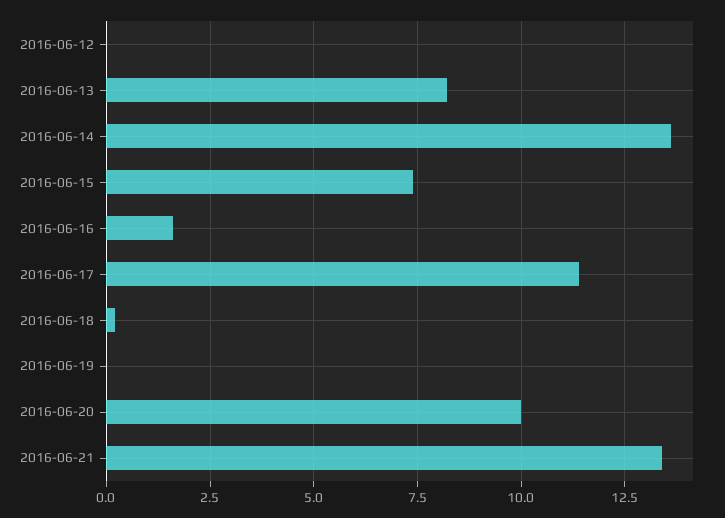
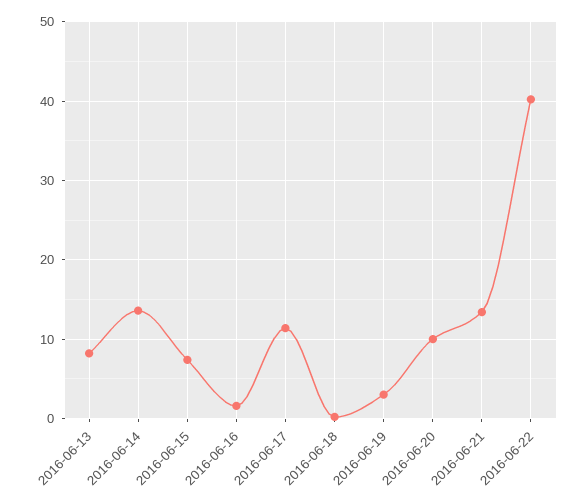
2016-06-12: 0 -> none
2016-06-19: 0 -> 3
2016-06-22: none -> 40

